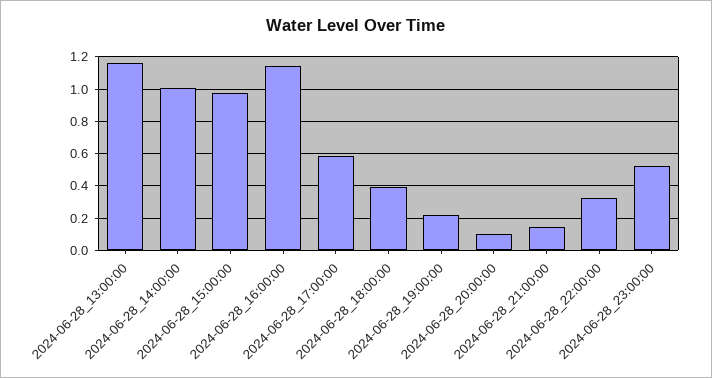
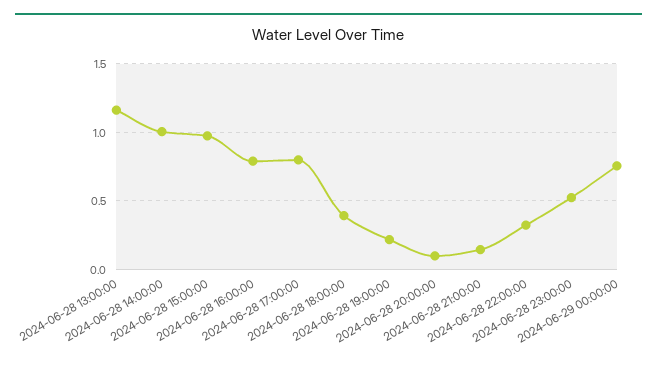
2024-06-28_16:00:00: 1.15 -> 0.8
2024-06-28_17:00:00: 0.6 -> 0.8
2024-06-29 00:00:00: none -> 0.75

